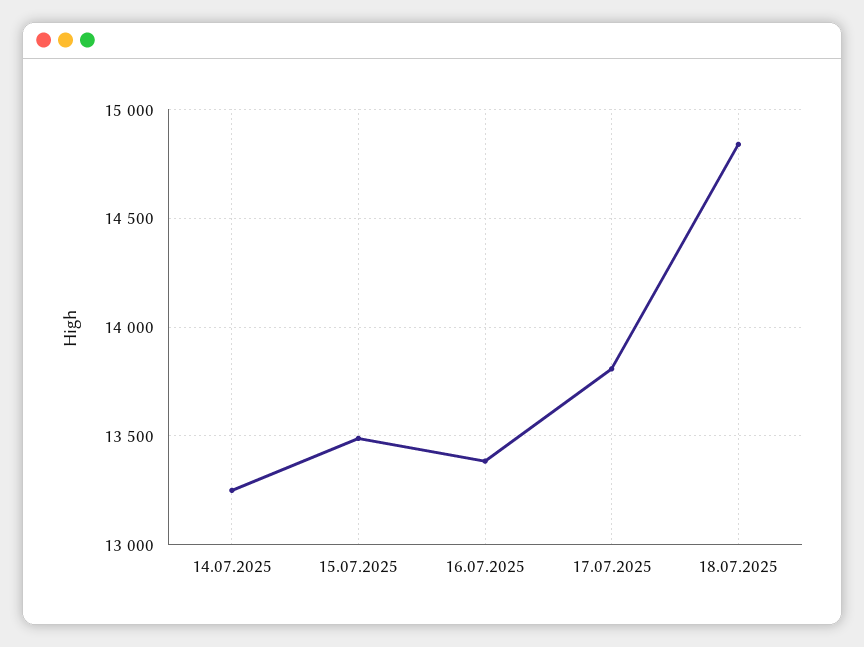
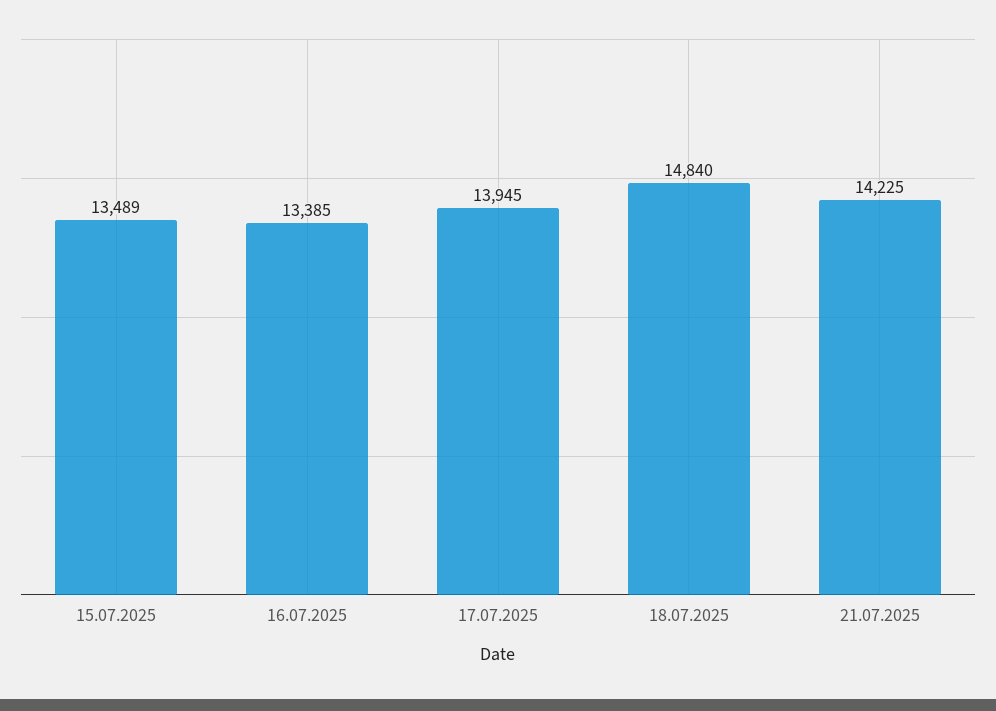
14.07.2025: 13250 -> none
17.07.2025: 13800 -> 13945
21.07.2025: none -> 14225

